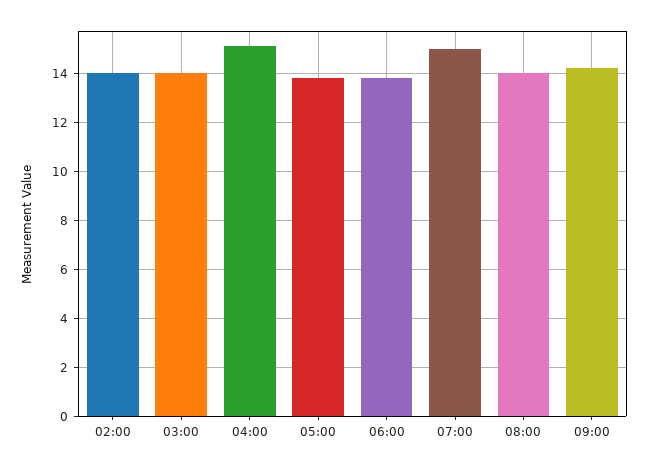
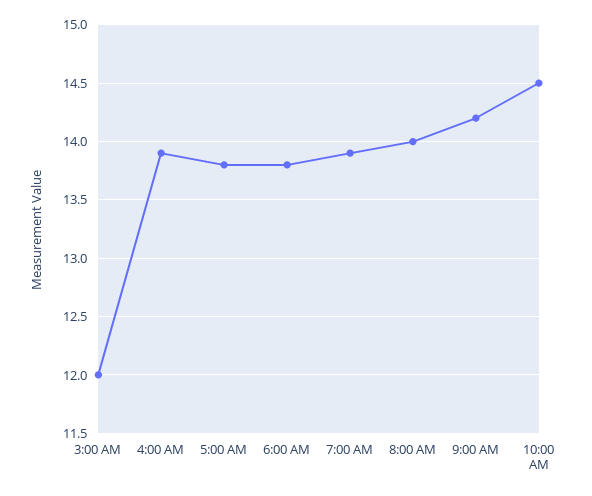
02:00: 14 -> none
03:00: 14 -> 12
04:00: 15 -> 13.9
07:00: 15 -> 13.9
10:00 AM: none -> 14.5

